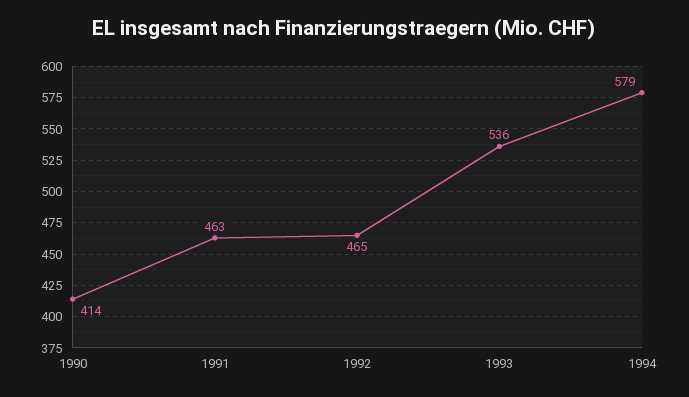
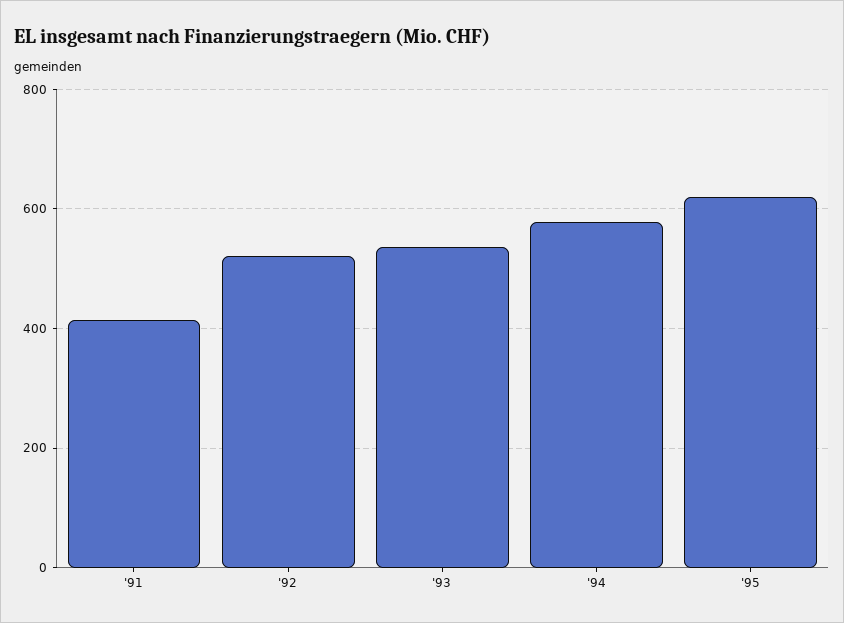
1990: 414 -> none
1991: 463 -> 420
1992: 465 -> 520
'95: none -> 620

